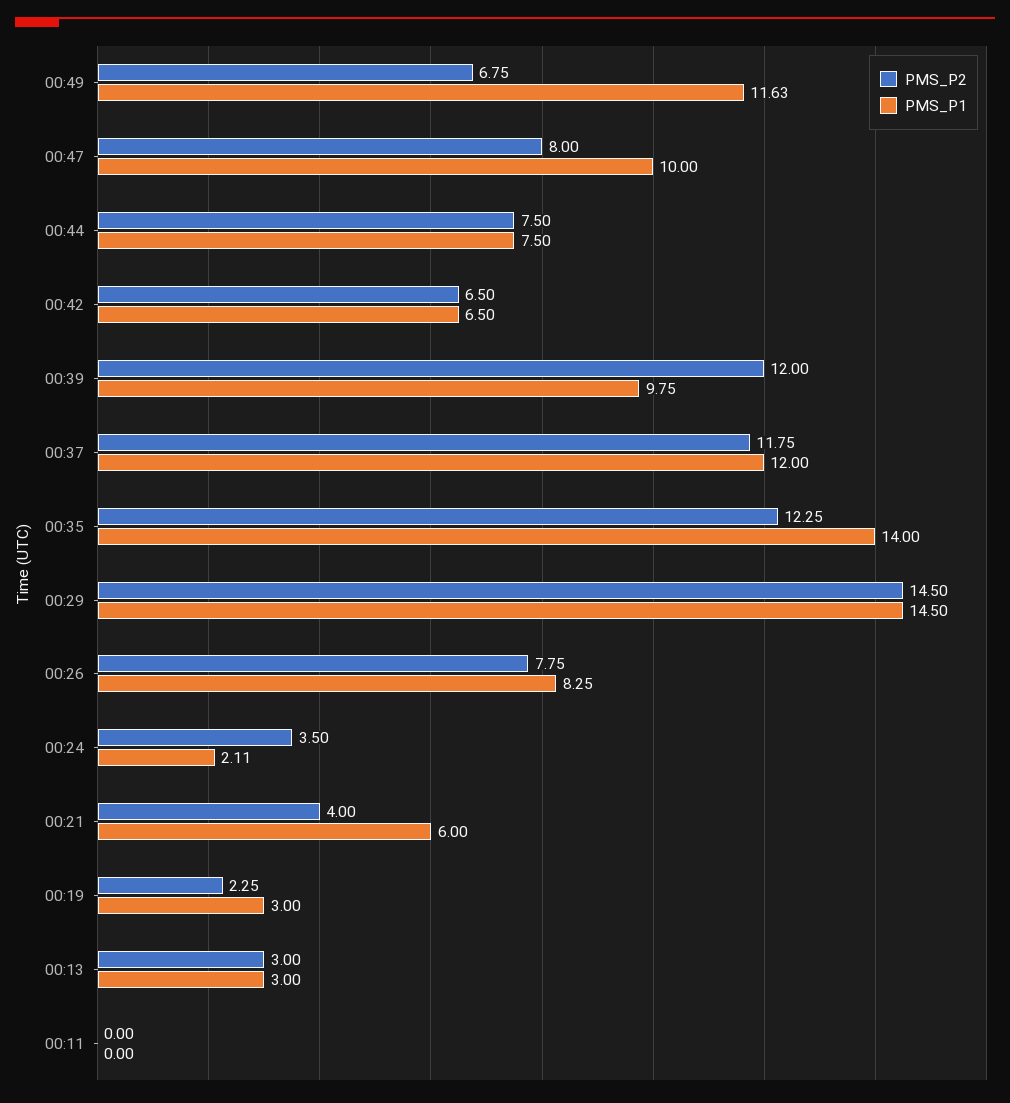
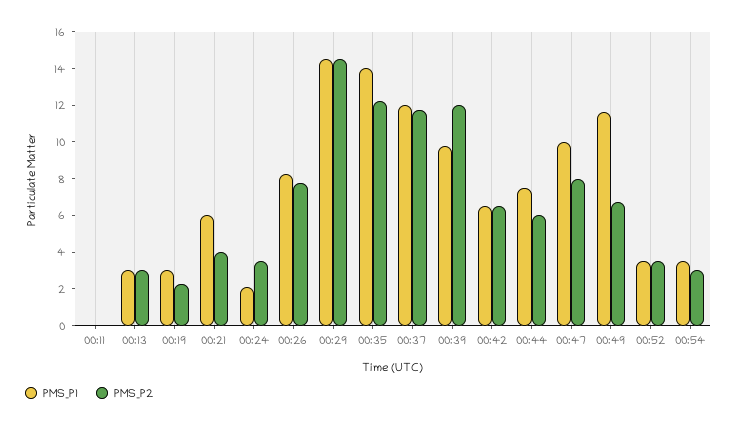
PMS_P2, 00:44: 7.5 -> 6
PMS_P1, 00:52: none -> 3.5
PMS_P2, 00:52: none -> 3.5
PMS_P1, 00:54: none -> 3.5
PMS_P2, 00:54: none -> 3

